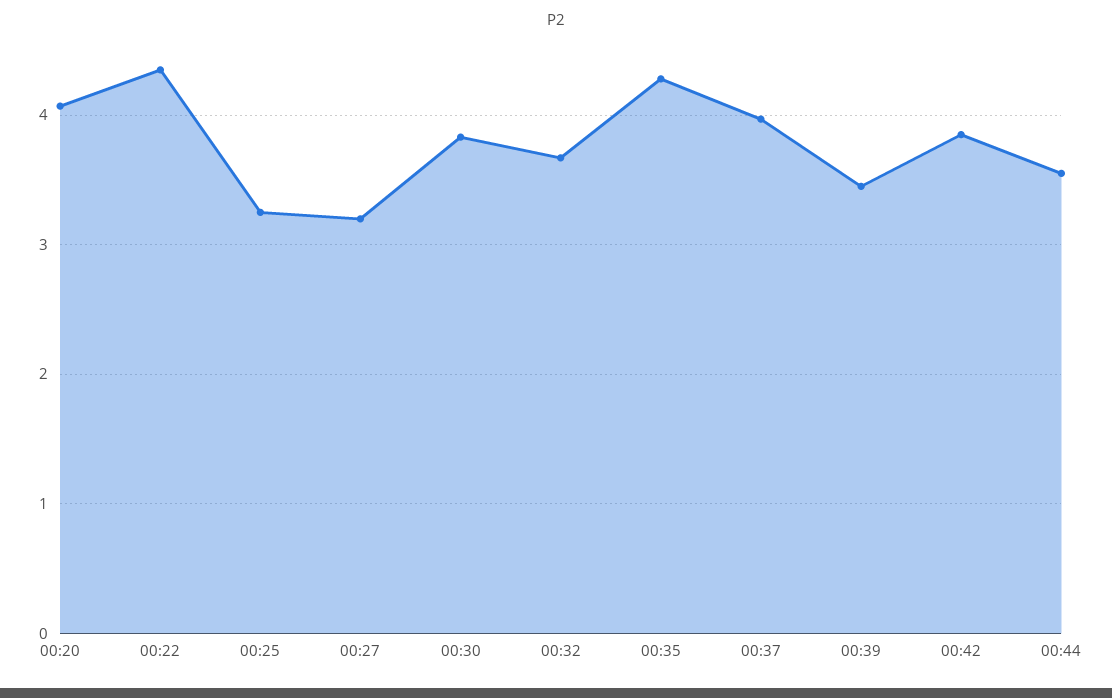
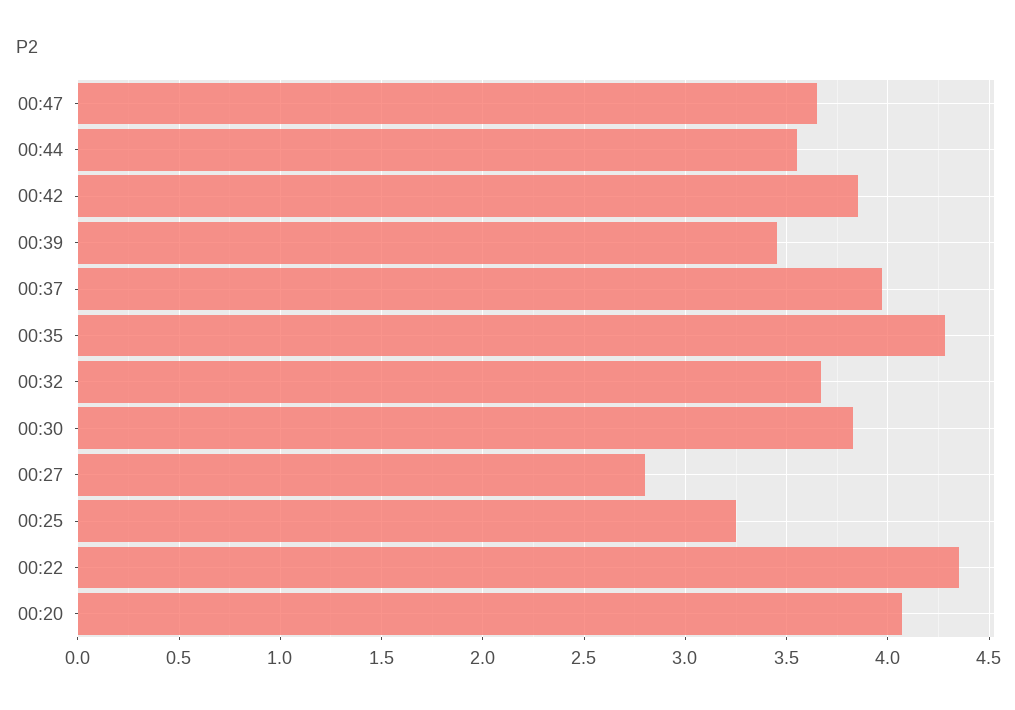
00:27: 3.2 -> 2.8
00:47: none -> 3.65

